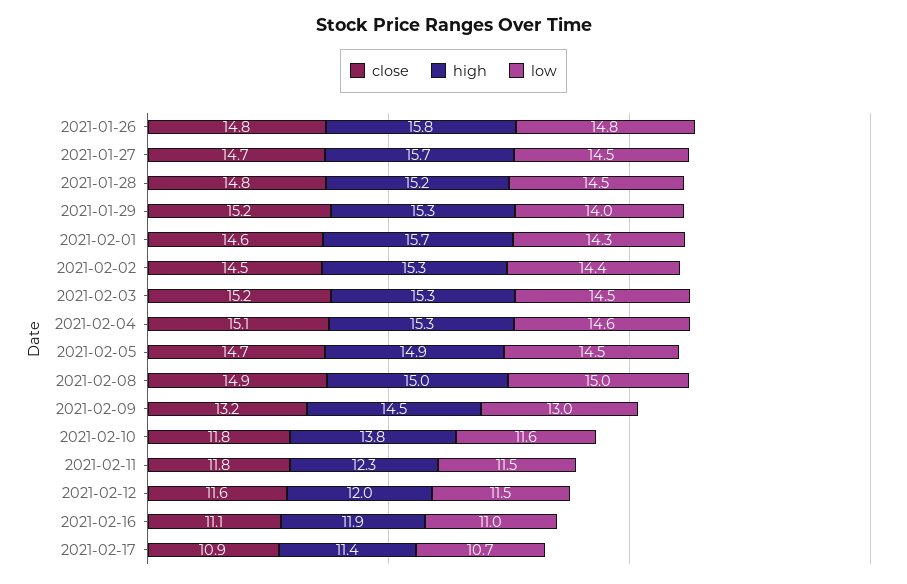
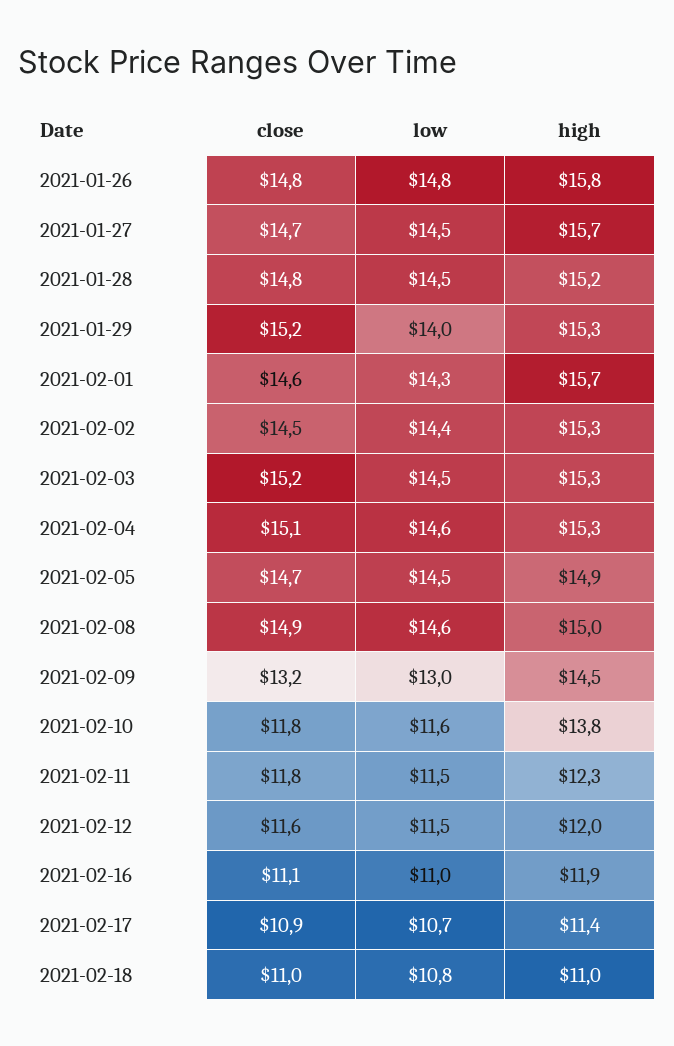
low, 2021-02-08: 15 -> 14.6
close, 2021-02-18: none -> 11
low, 2021-02-18: none -> 10.8
high, 2021-02-18: none -> 11

